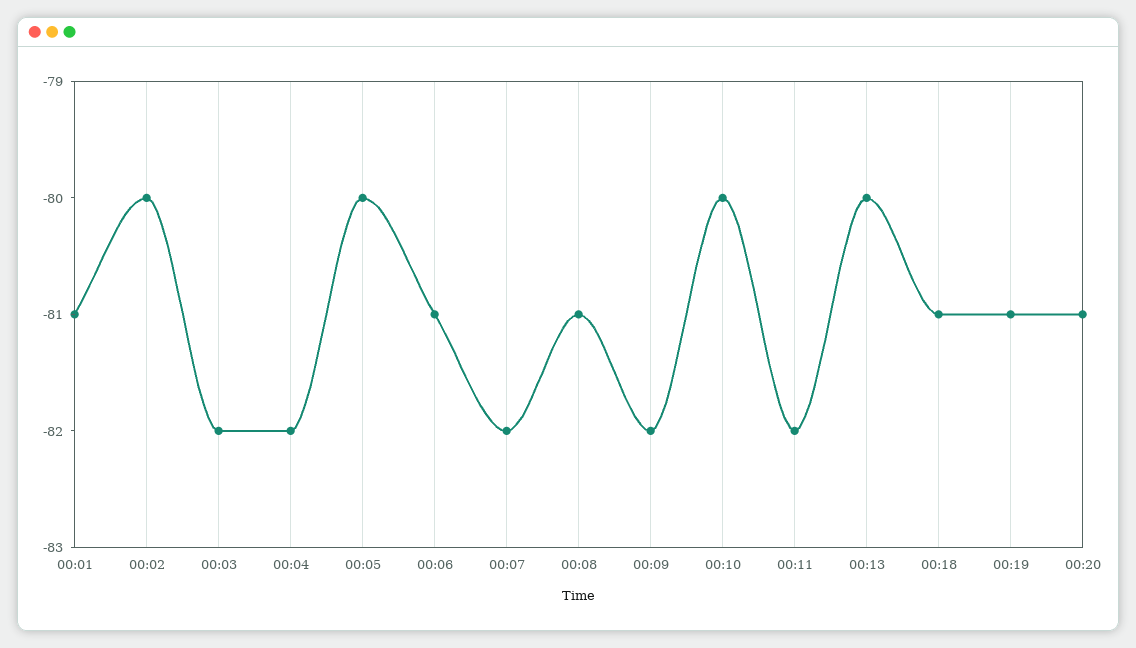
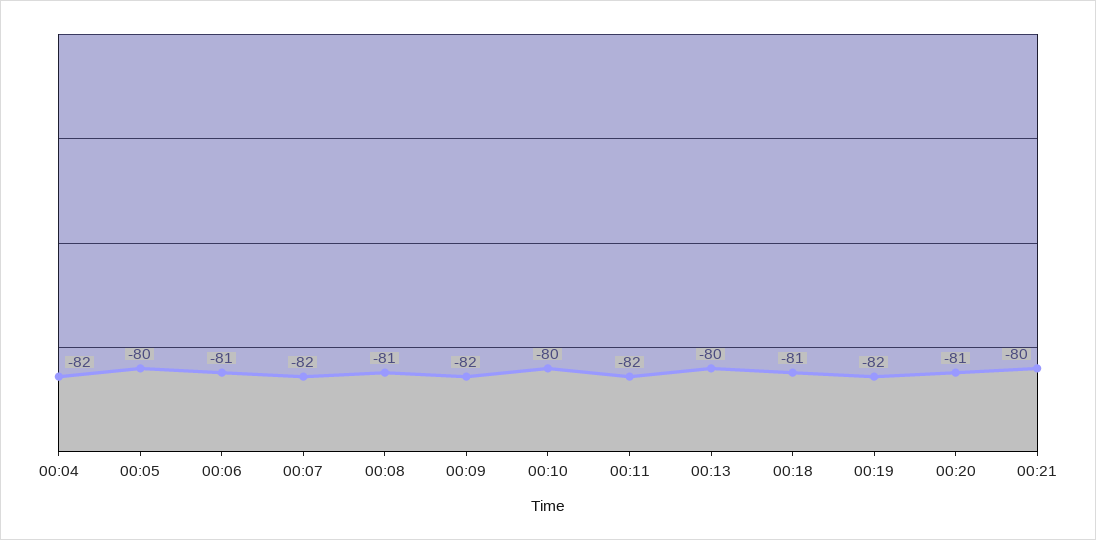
00:01: -81 -> none
00:02: -80 -> none
00:03: -82 -> none
00:19: -81 -> -82
00:21: none -> -80

